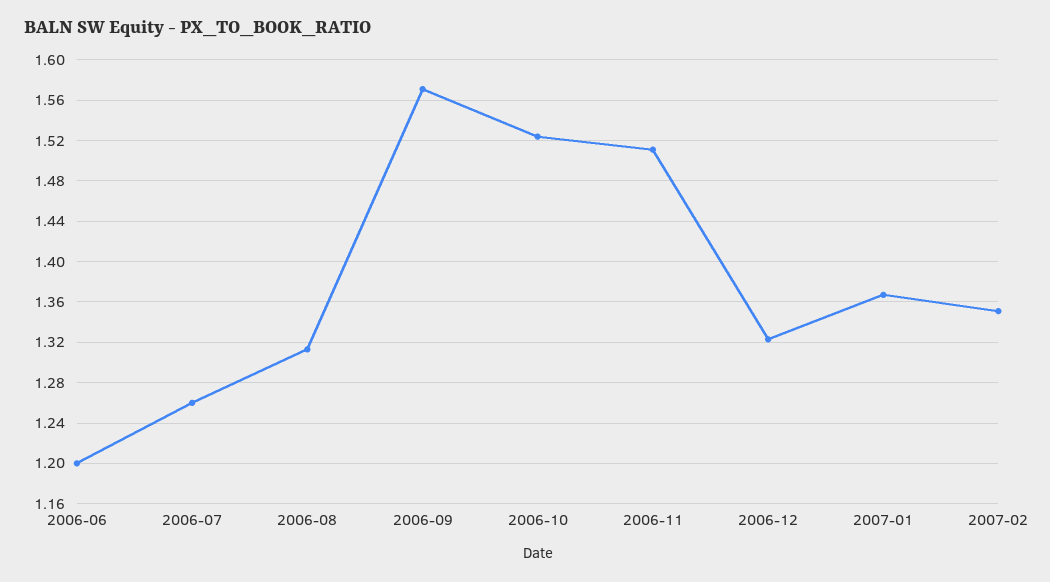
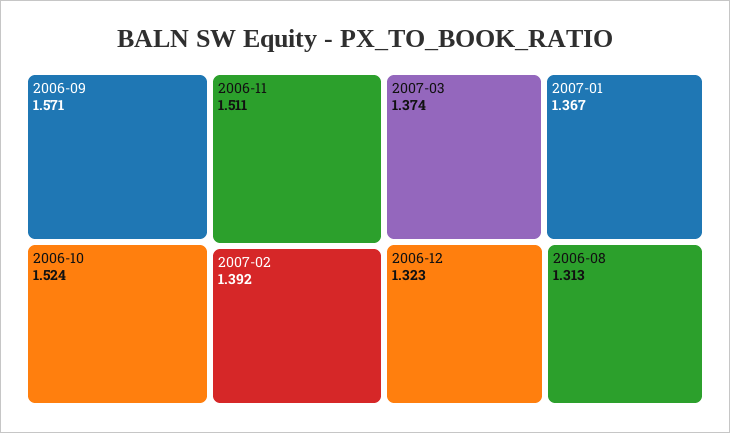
2006-06: 1.2 -> none
2006-07: 1.26 -> none
2007-02: 1.35 -> 1.392
2007-03: none -> 1.374

